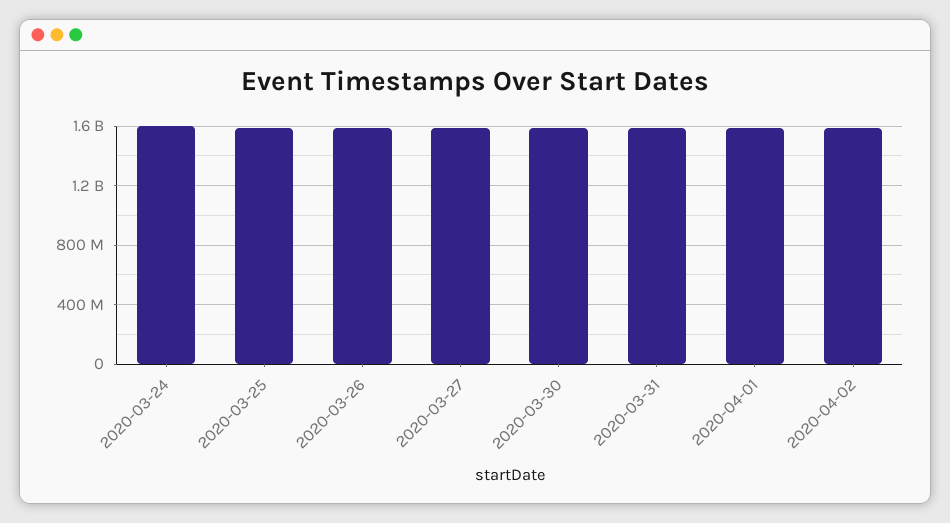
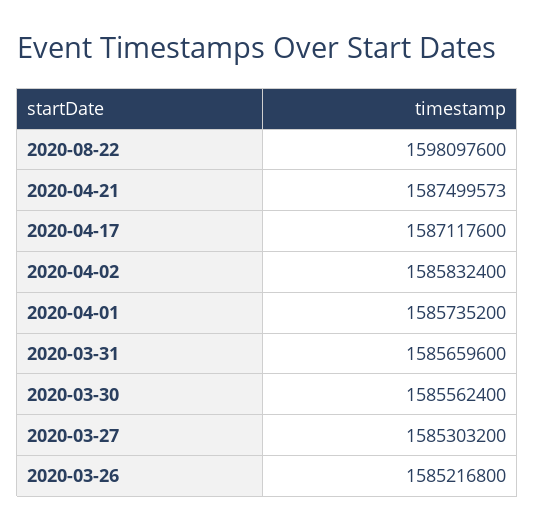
2020-03-24: 1600000000 -> none
2020-03-25: 1600000000 -> none
2020-08-22: none -> 1598097600
2020-04-21: none -> 1587499573
2020-04-17: none -> 1587117600

